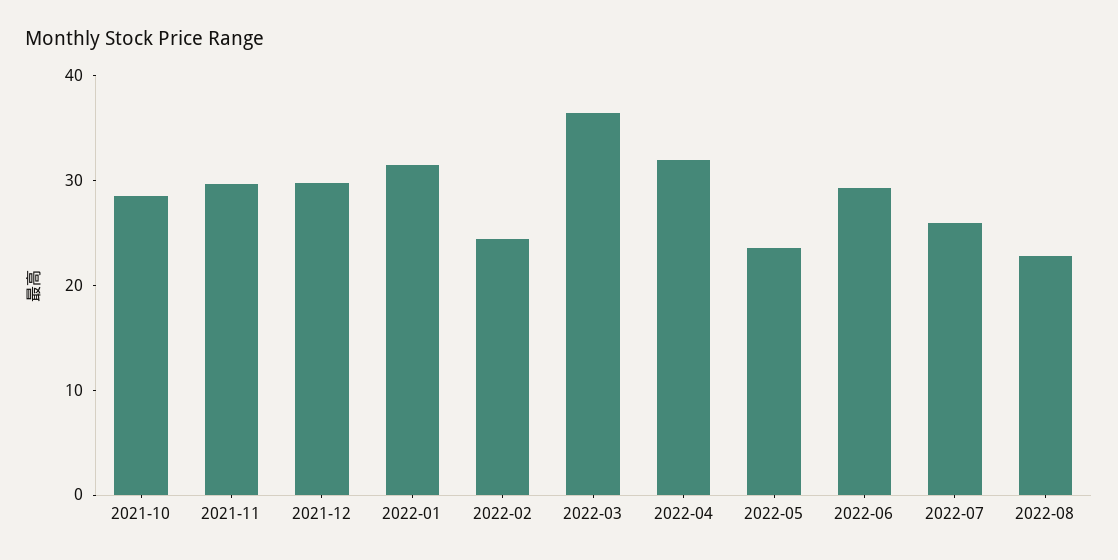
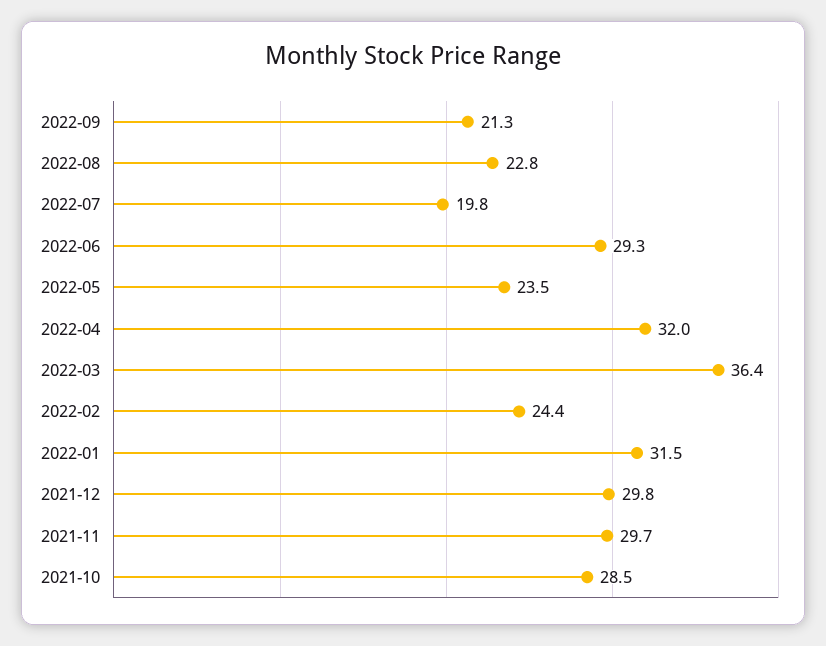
2022-07: 26 -> 19.8
2022-09: none -> 21.3

